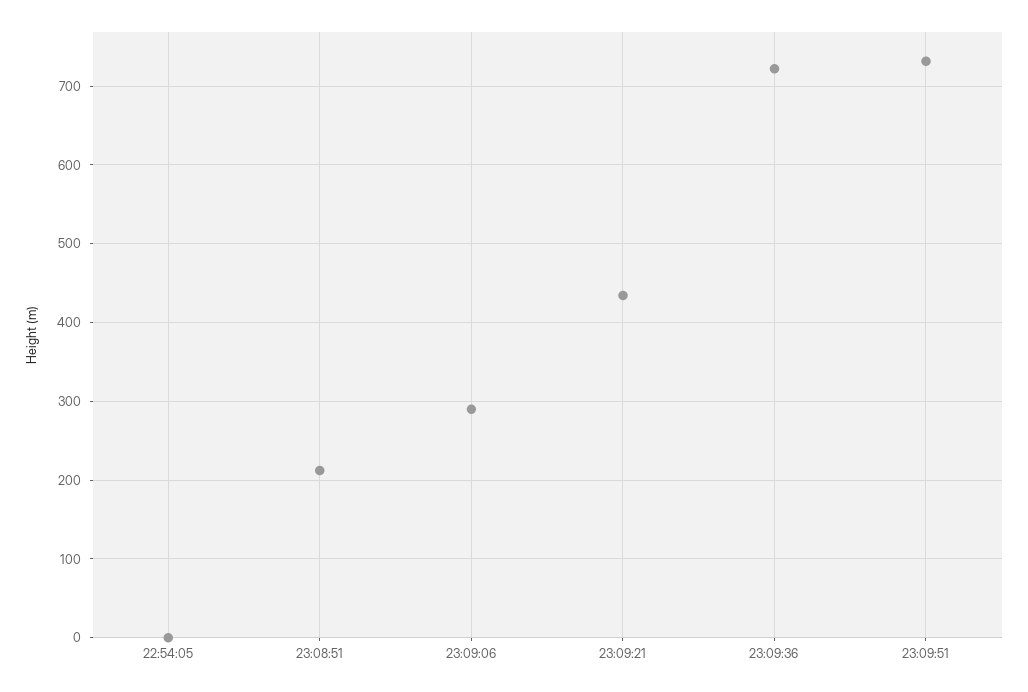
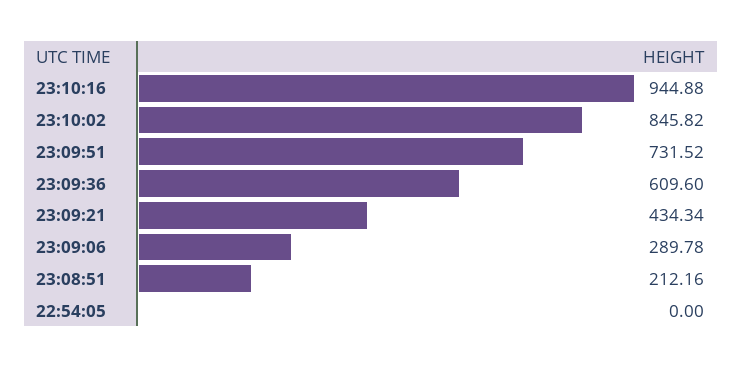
23:09:36: 720 -> 609.6
23:10:16: none -> 944.88
23:10:02: none -> 845.82

